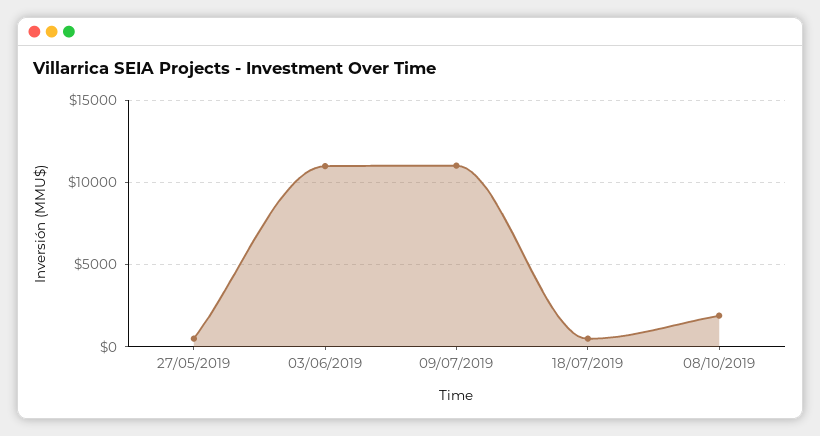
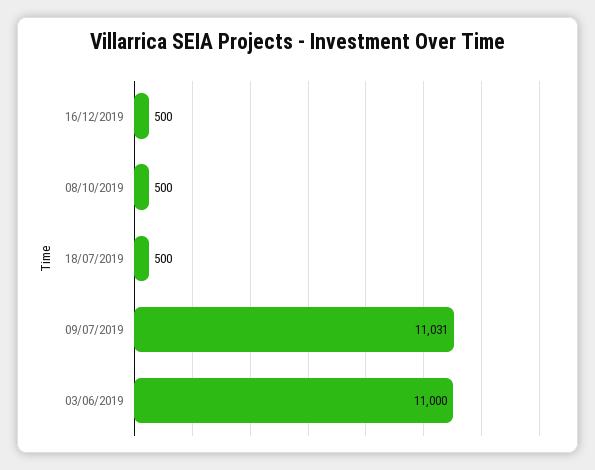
27/05/2019: 500 -> none
08/10/2019: 2000 -> 500
16/12/2019: none -> 500

